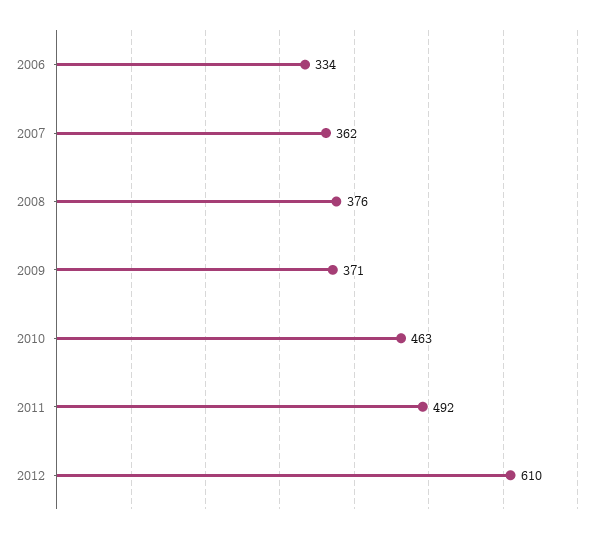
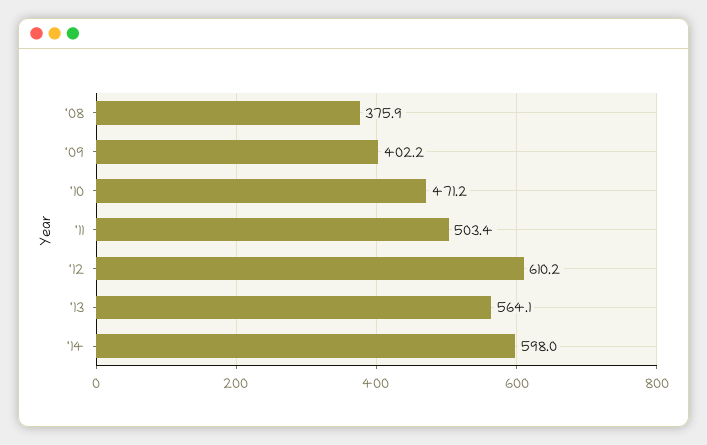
2006: 334 -> none
2007: 362 -> none
2009: 371 -> 402.2
2010: 463 -> 471.2
2011: 492 -> 503.4
'13: none -> 564.1
'14: none -> 598

